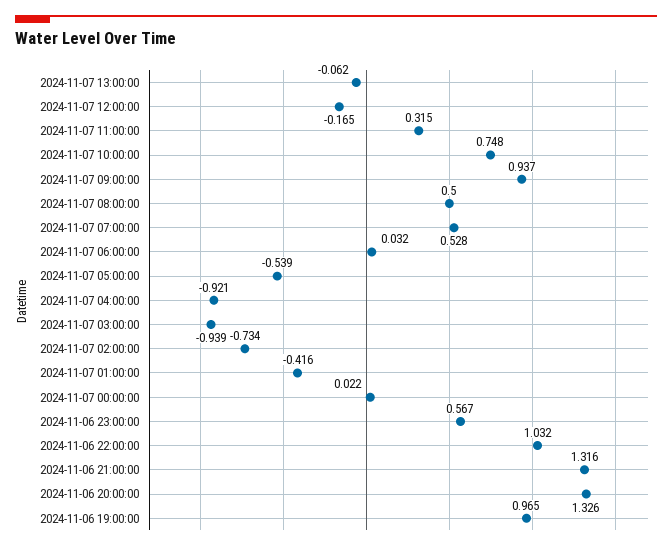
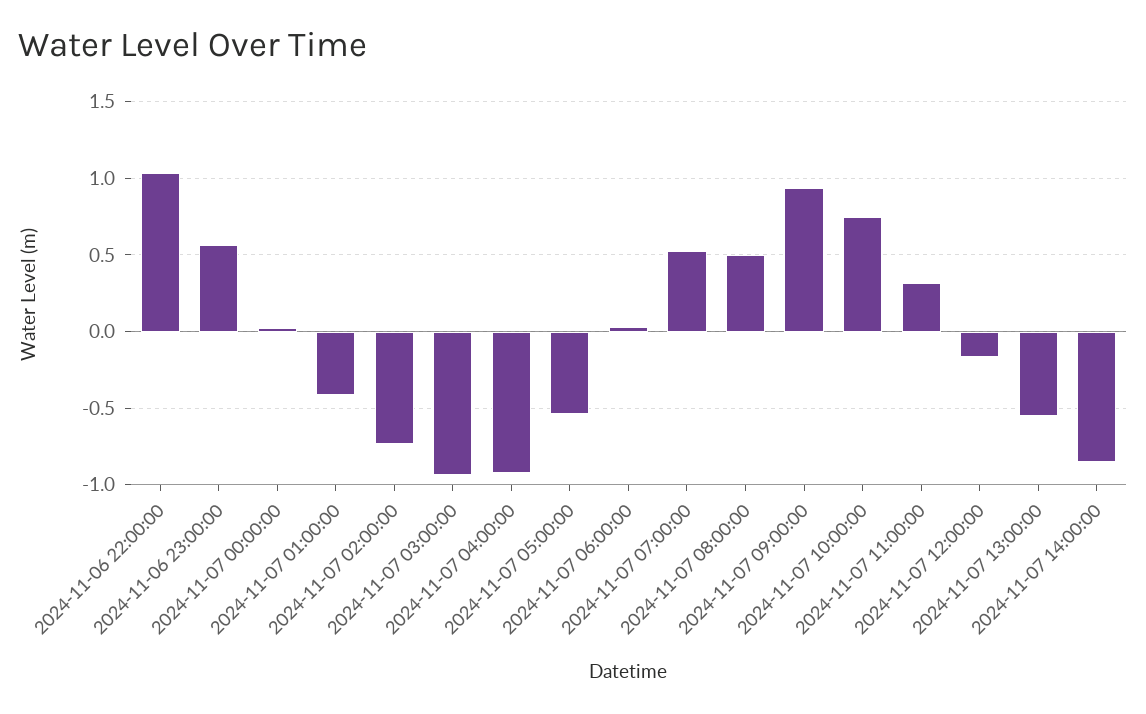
2024-11-07 13:00:00: -0.062 -> -0.55
2024-11-06 21:00:00: 1.316 -> none
2024-11-06 20:00:00: 1.326 -> none
2024-11-06 19:00:00: 0.965 -> none
2024-11-07 14:00:00: none -> -0.85

